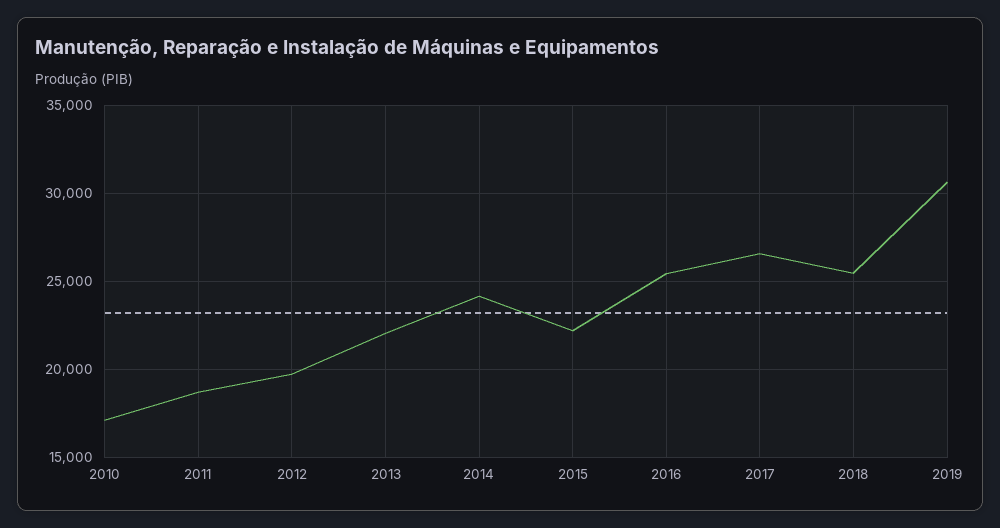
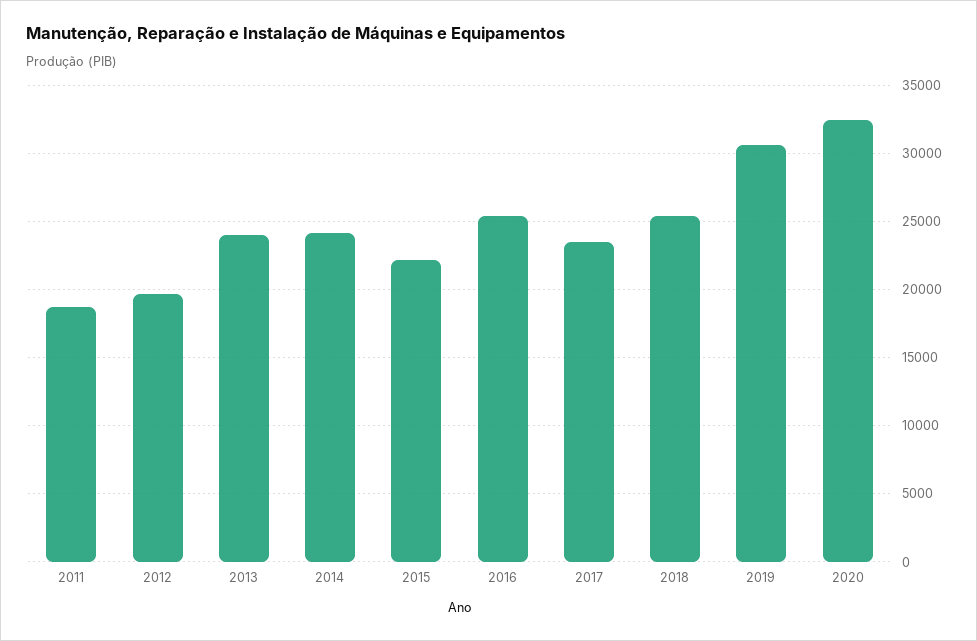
2010: 17000 -> none
2013: 22000 -> 24000
2017: 26500 -> 23500
2020: none -> 32500

